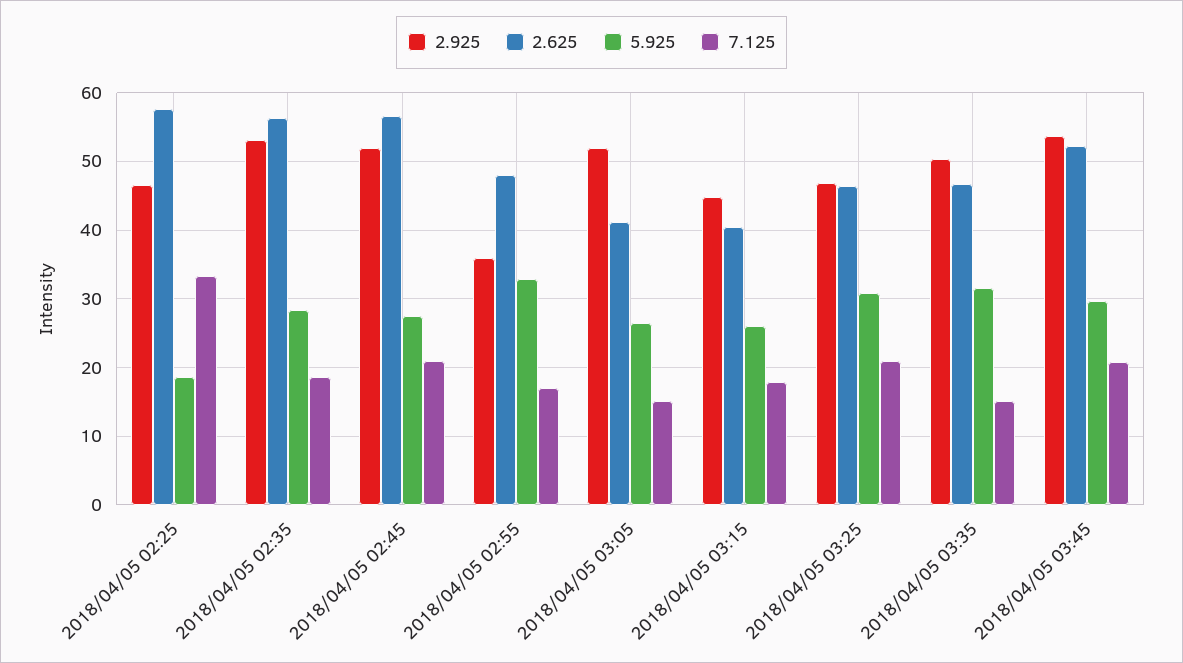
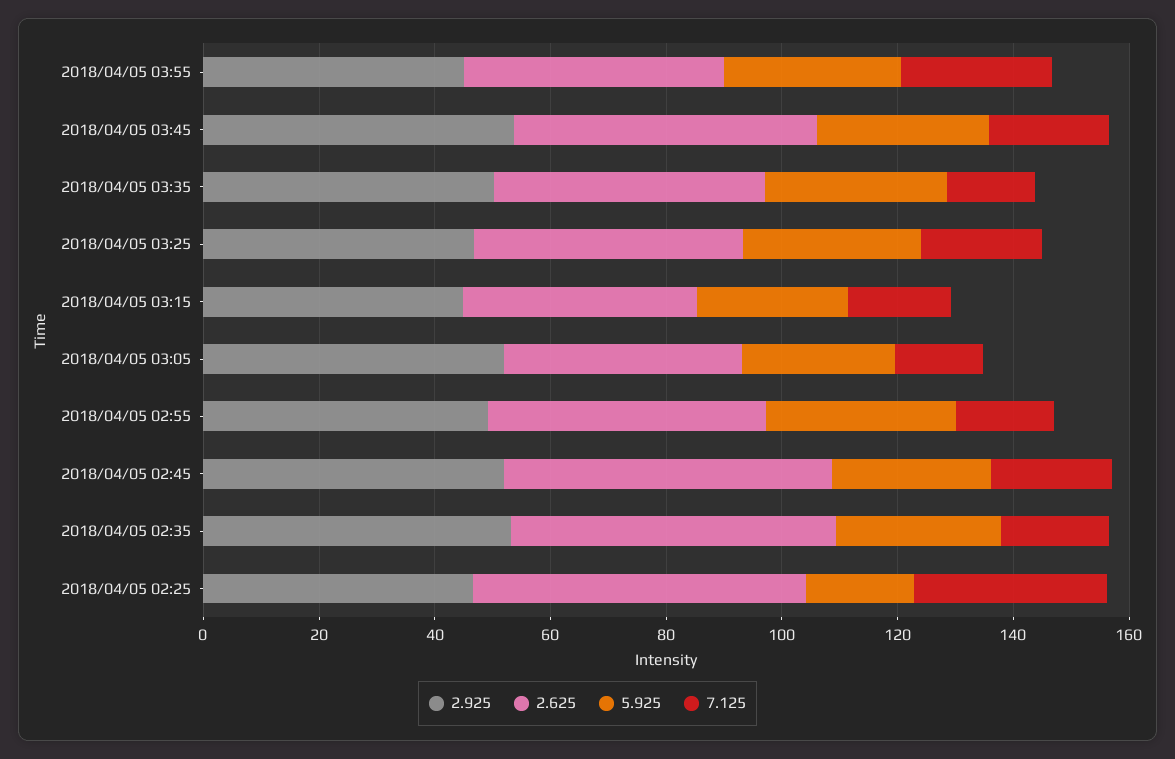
2.925, 2018/04/05 02:55: 36 -> 50
2.925, 2018/04/05 03:55: none -> 45
2.625, 2018/04/05 03:55: none -> 45
5.925, 2018/04/05 03:55: none -> 30
7.125, 2018/04/05 03:55: none -> 25

